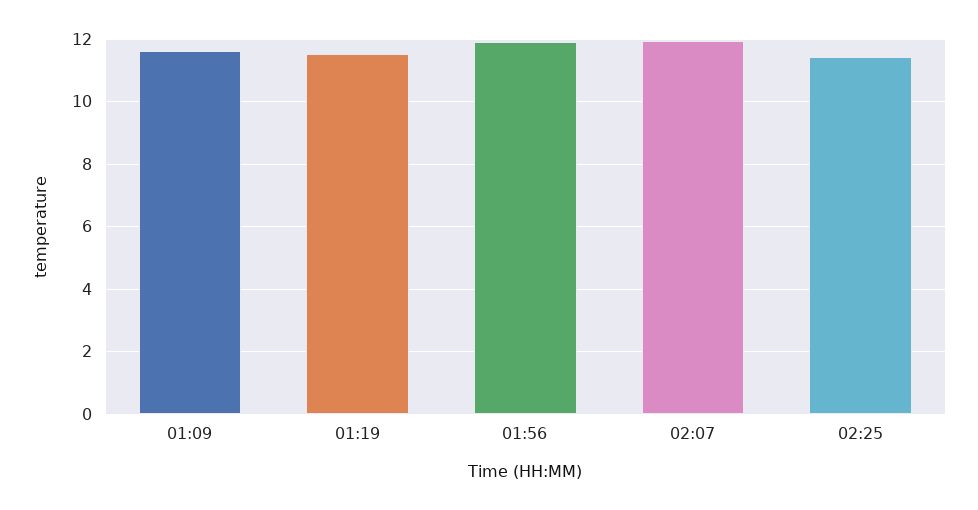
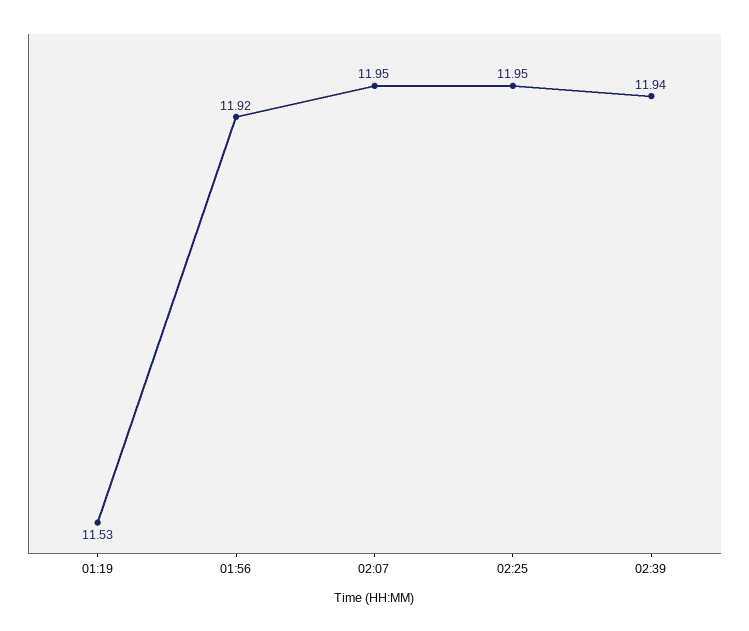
01:09: 11.6 -> none
02:25: 11.4 -> 11.95
02:39: none -> 11.94

